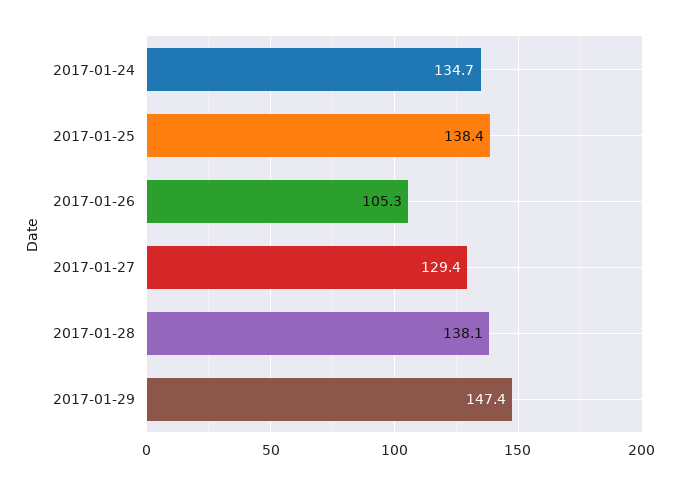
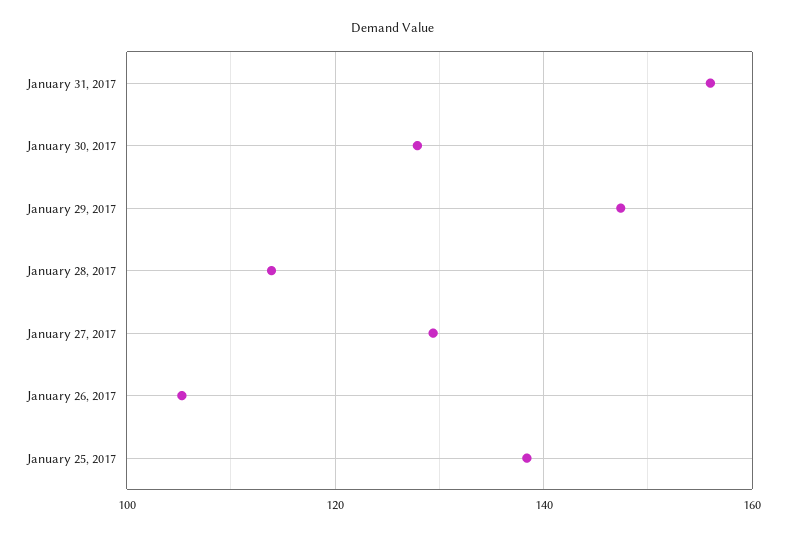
2017-01-24: 134.7 -> none
2017-01-28: 138.1 -> 114
January 31, 2017: none -> 156
January 30, 2017: none -> 128

